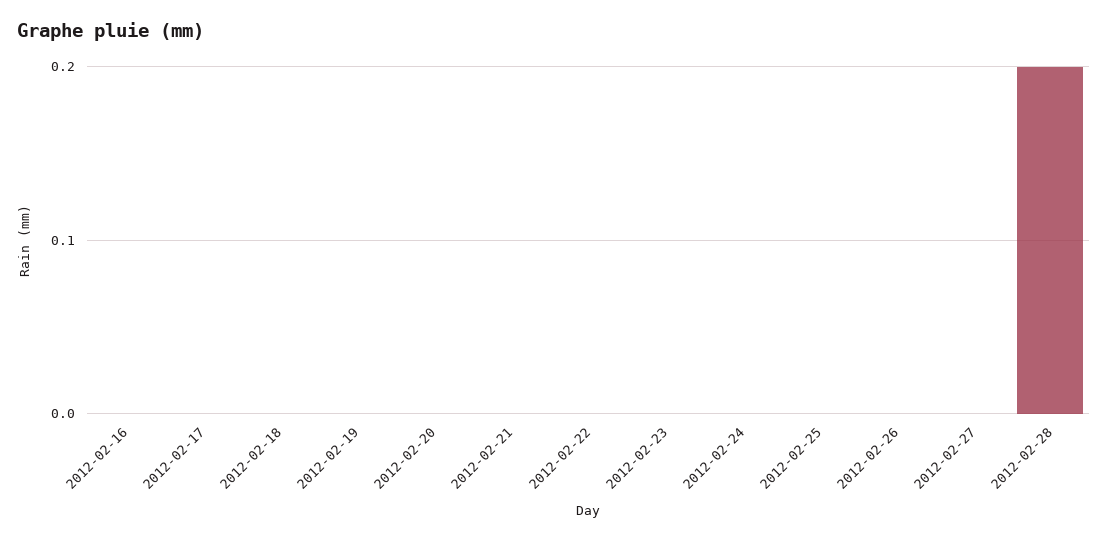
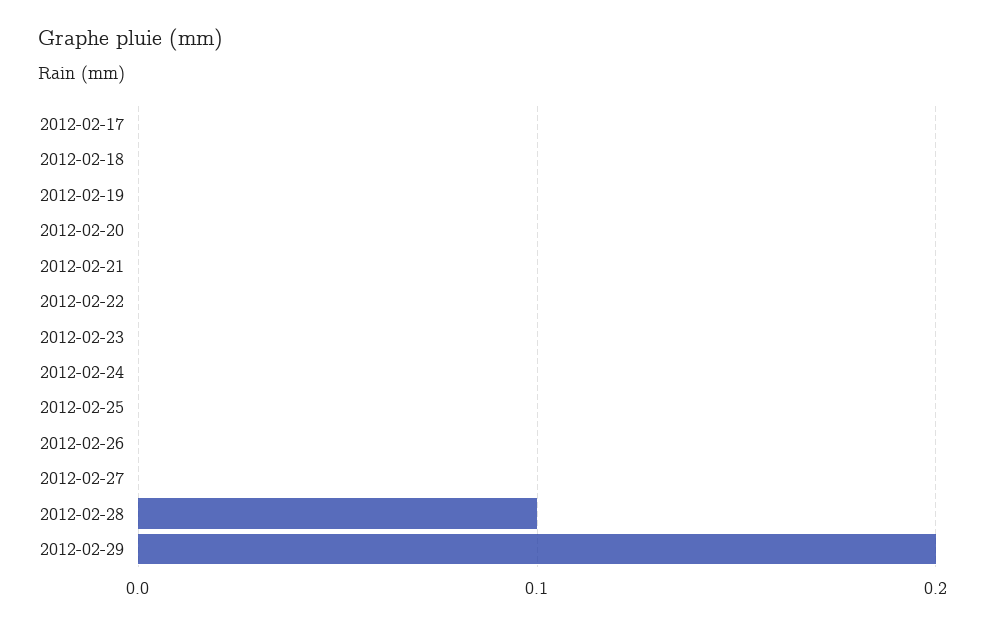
2012-02-16: 0 -> none
2012-02-28: 0.2 -> 0.1
2012-02-29: none -> 0.2

